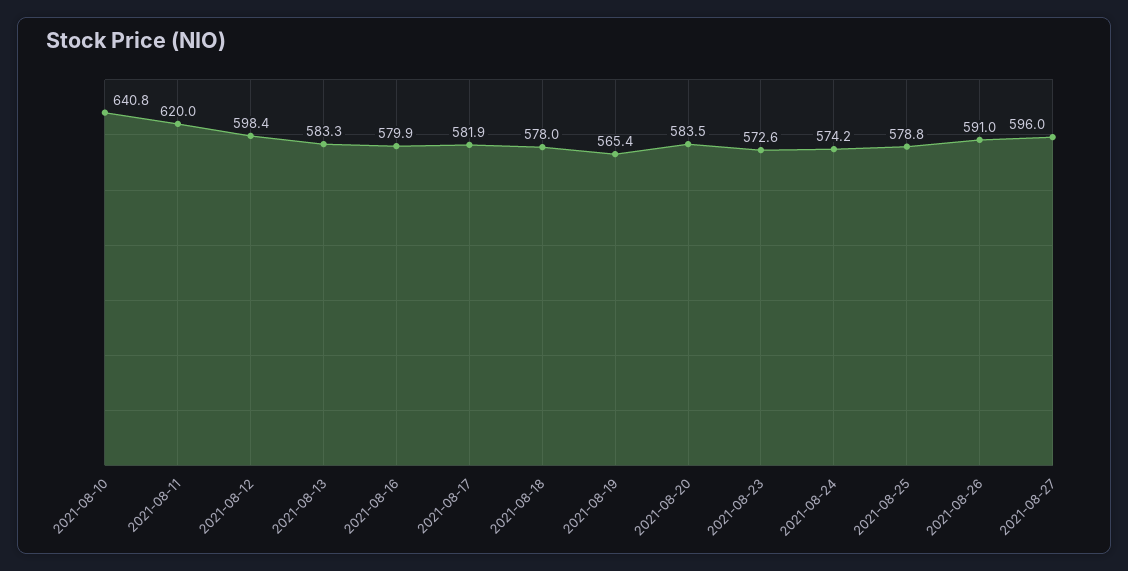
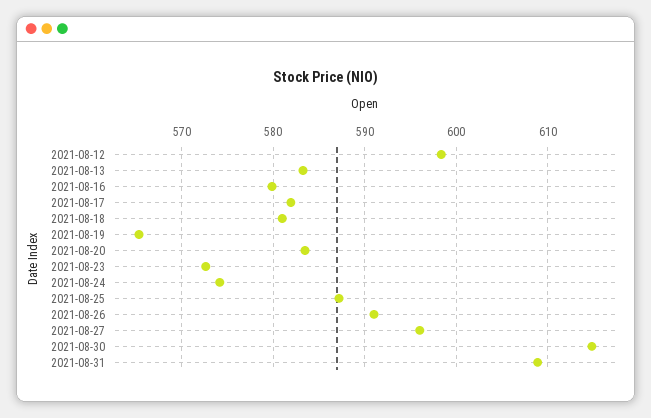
2021-08-10: 640.8 -> none
2021-08-11: 620 -> none
2021-08-18: 578 -> 581
2021-08-25: 578.8 -> 587
2021-08-30: none -> 615
2021-08-31: none -> 609

